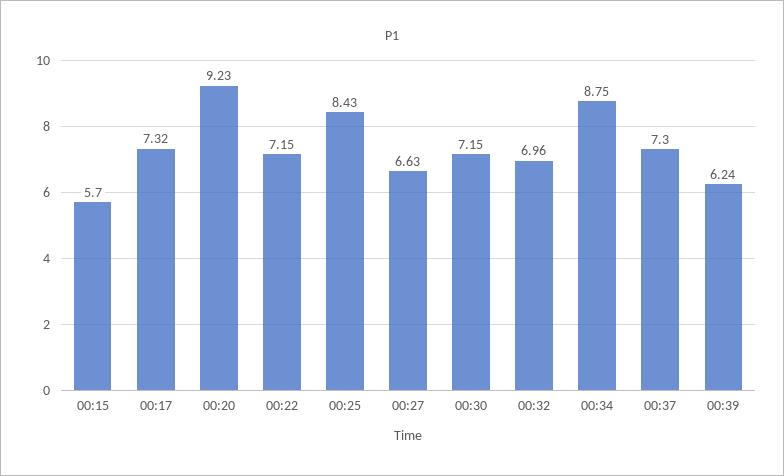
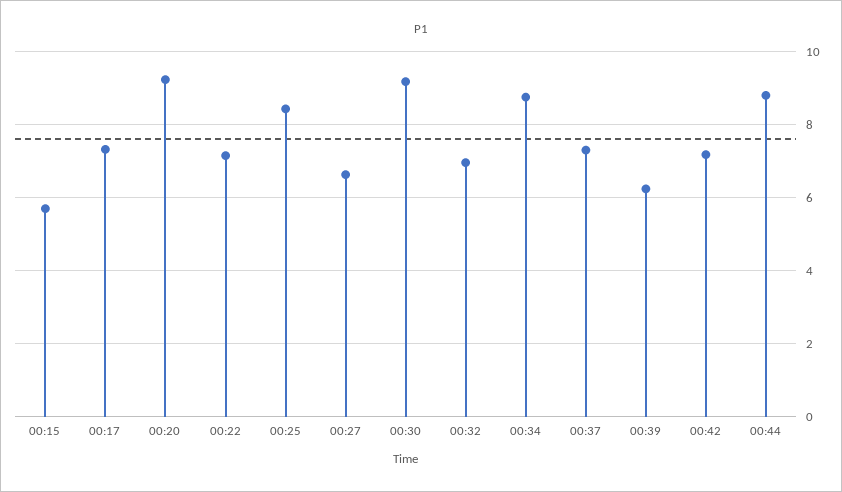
00:30: 7.15 -> 9.2
00:42: none -> 7.2
00:44: none -> 8.8

